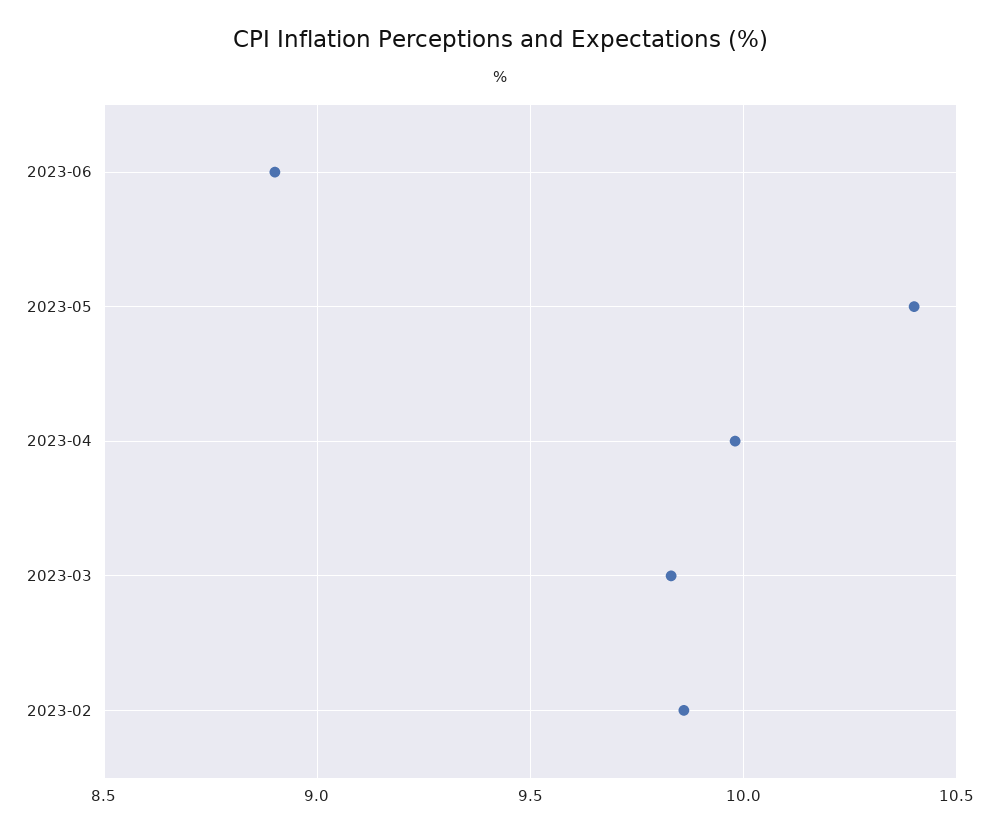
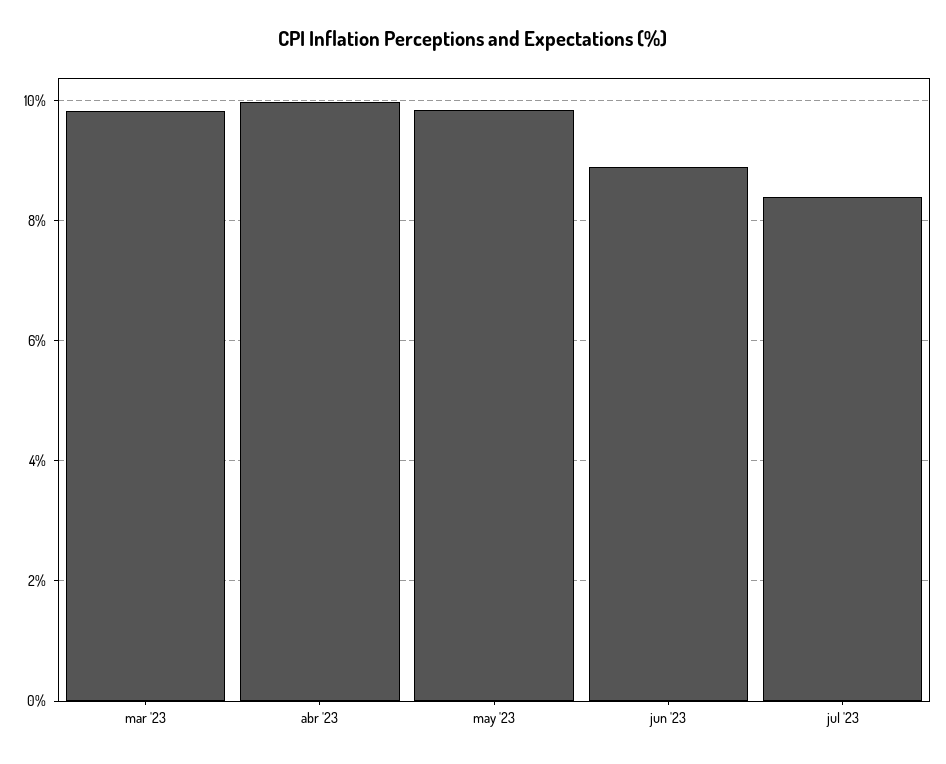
2023-05: 10.4 -> 9.8
2023-02: 9.85 -> none
jul '23: none -> 8.4

